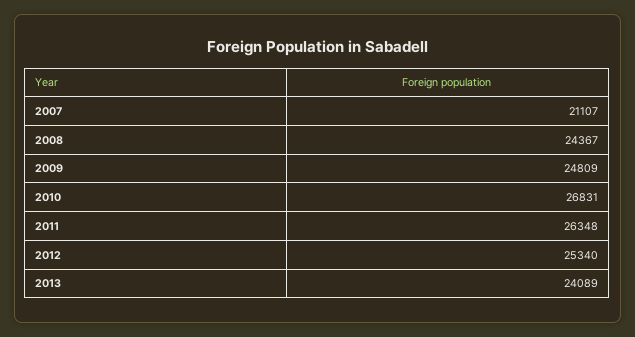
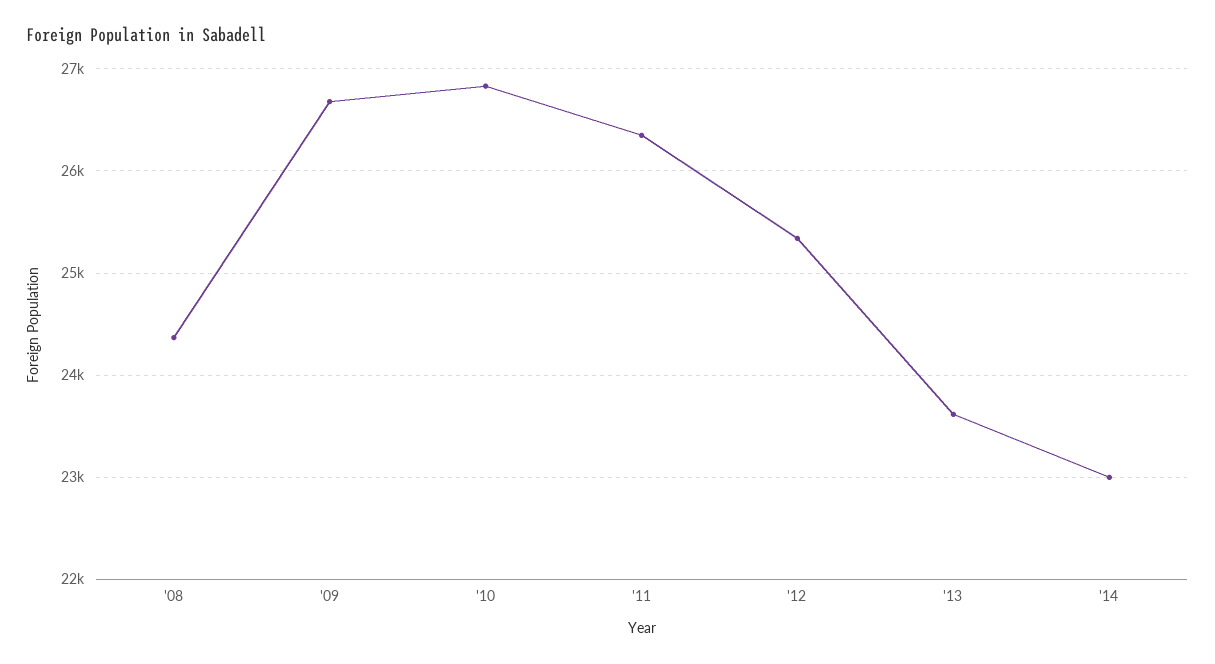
2007: 21107 -> none
2009: 24809 -> 26700
2013: 24089 -> 23600
'14: none -> 23000

